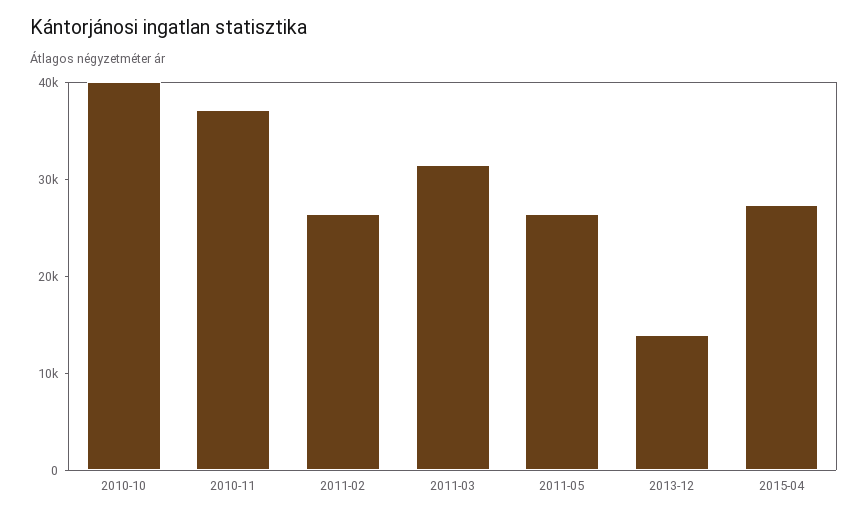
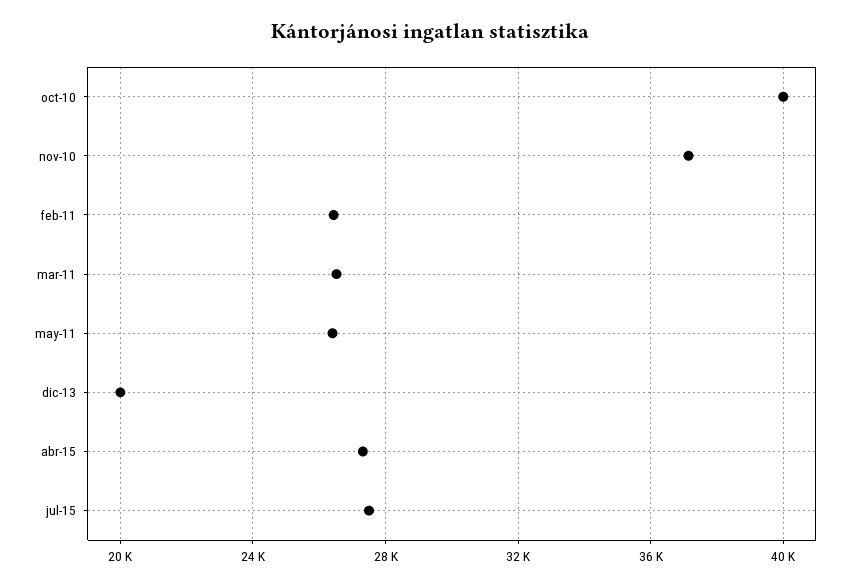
2011-03: 32000 -> 26500
2013-12: 14000 -> 20000
jul-15: none -> 27500

